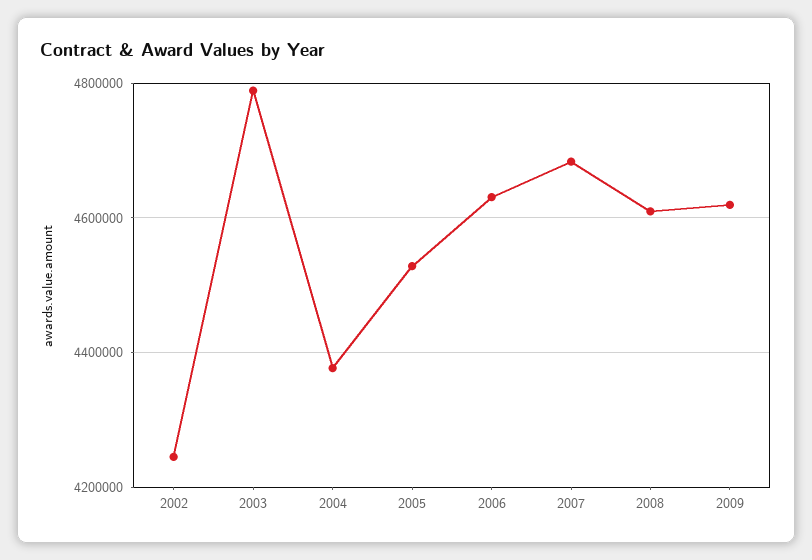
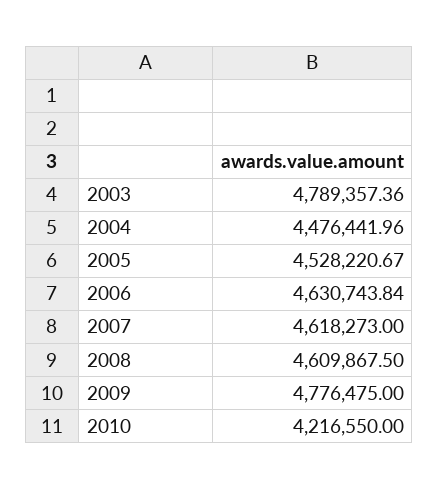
2002: 4240000 -> none
2004: 4380000 -> 4476441.96
2007: 4680000 -> 4618273
2009: 4620000 -> 4776475
2010: none -> 4216550

